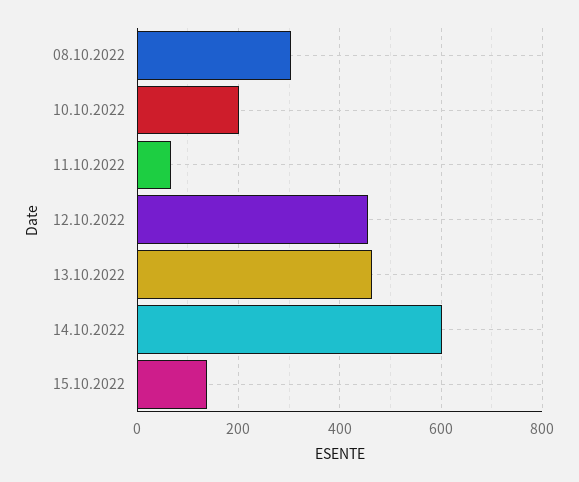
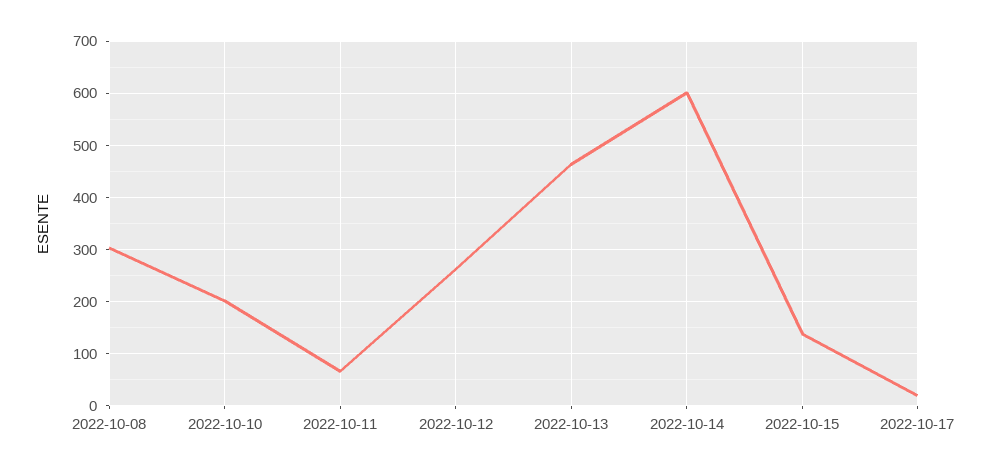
12.10.2022: 460 -> 260
2022-10-17: none -> 20

